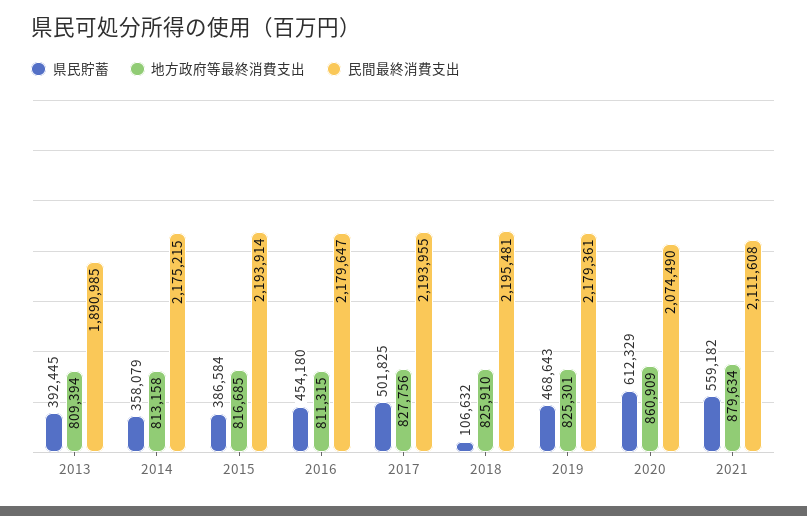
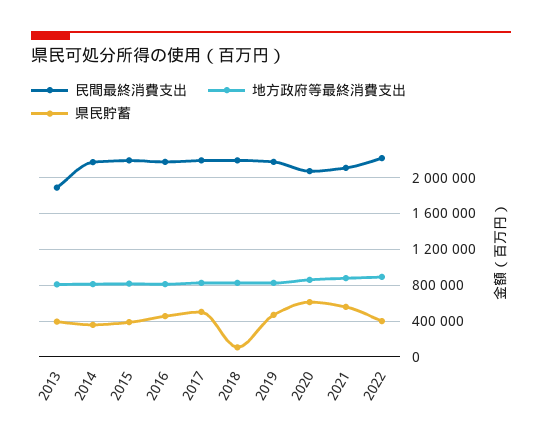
民間最終消費支出, 2022: none -> 2200000
地方政府等最終消費支出, 2022: none -> 900000
県民貯蓄, 2022: none -> 400000

